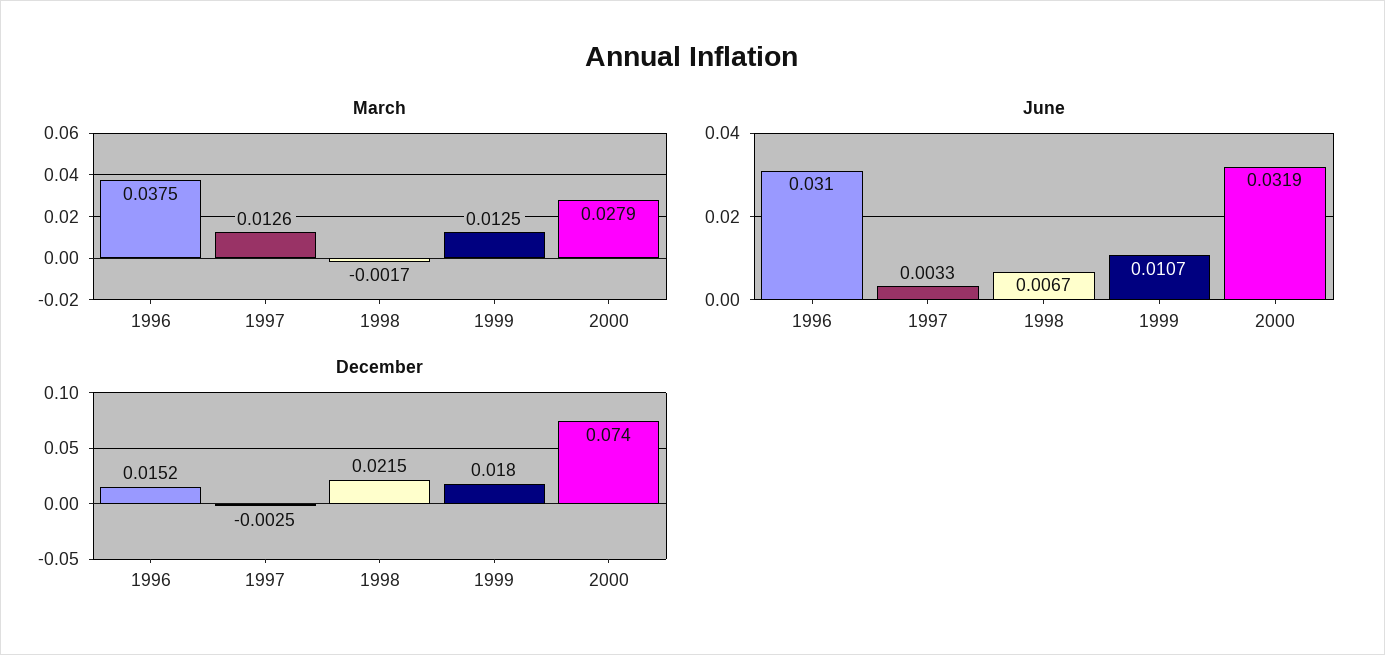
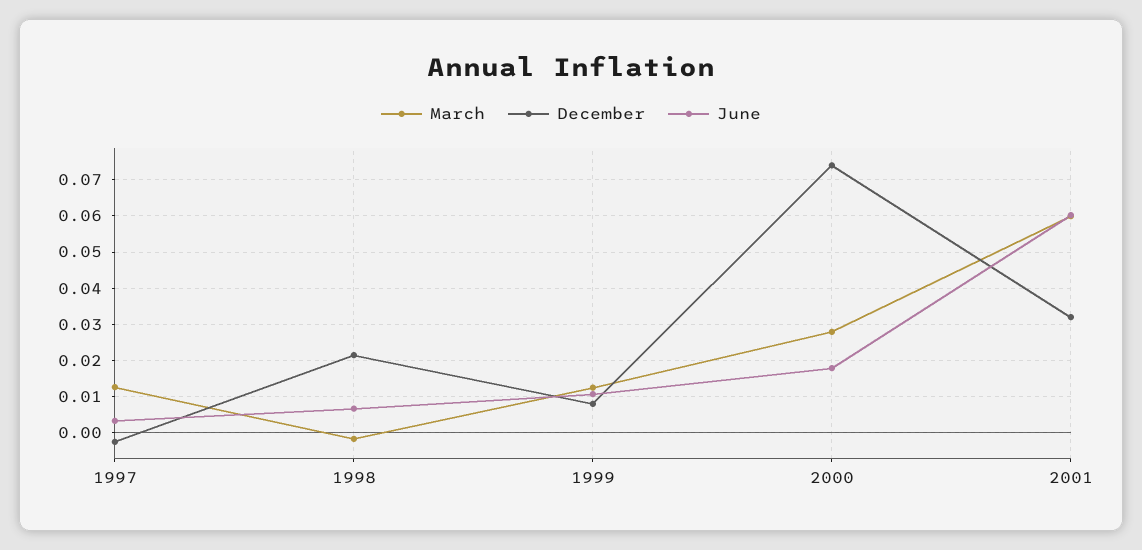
March, 1996: 0.0375 -> none
June, 1996: 0.031 -> none
June, 2000: 0.0319 -> 0.018
December, 1996: 0.0152 -> none
December, 1999: 0.018 -> 0.008
March, 2001: none -> 0.06
December, 2001: none -> 0.032
June, 2001: none -> 0.06

